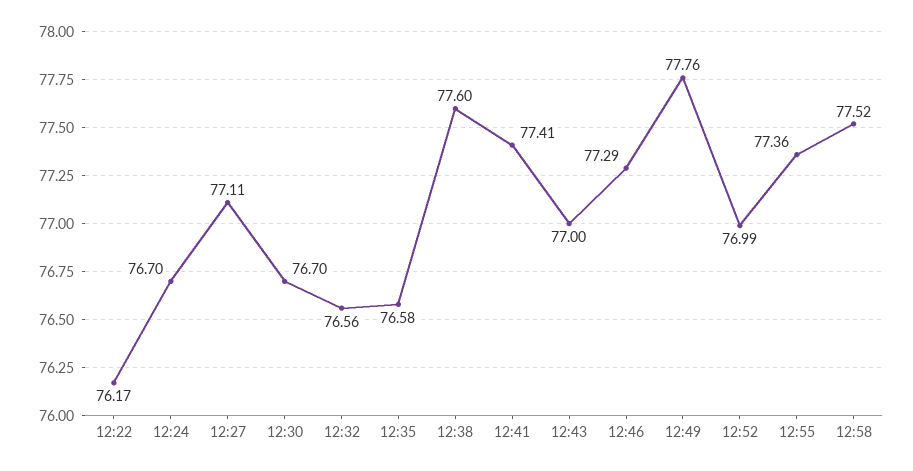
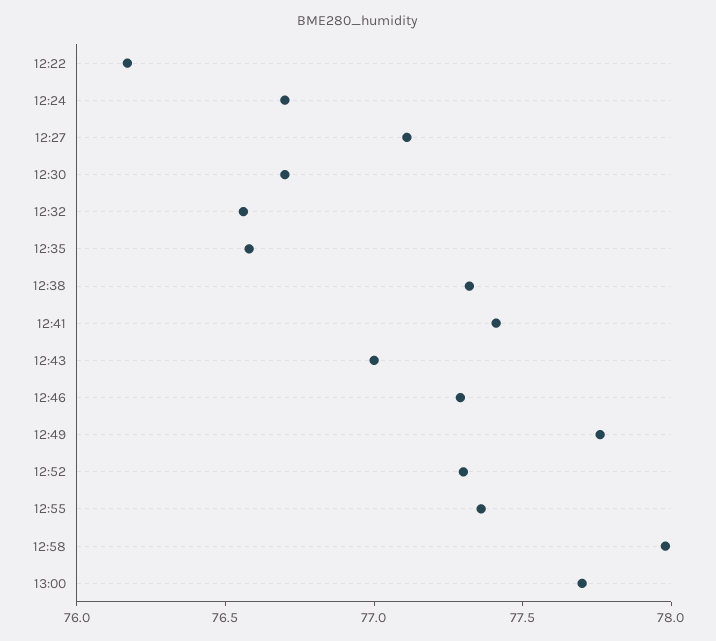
12:38: 77.6 -> 77.3
12:52: 76.99 -> 77.3
12:58: 77.52 -> 78
13:00: none -> 77.7

